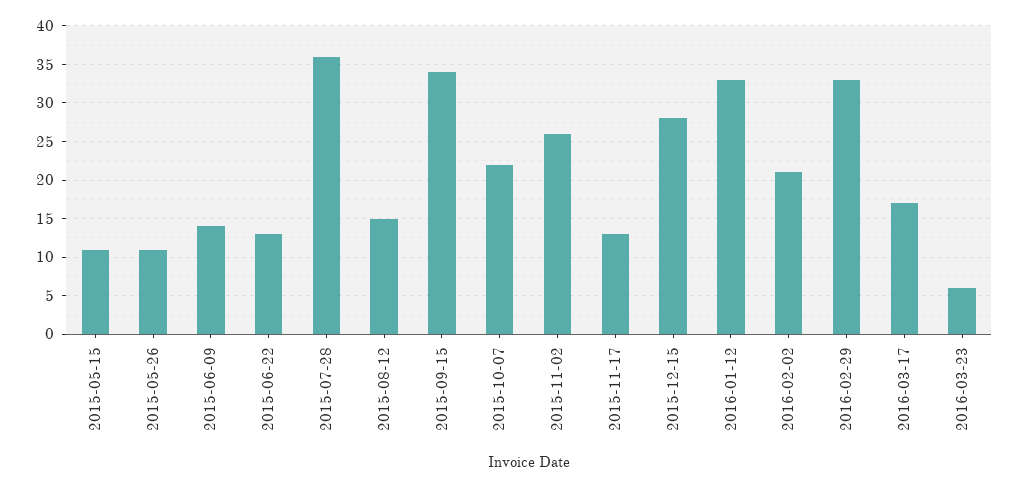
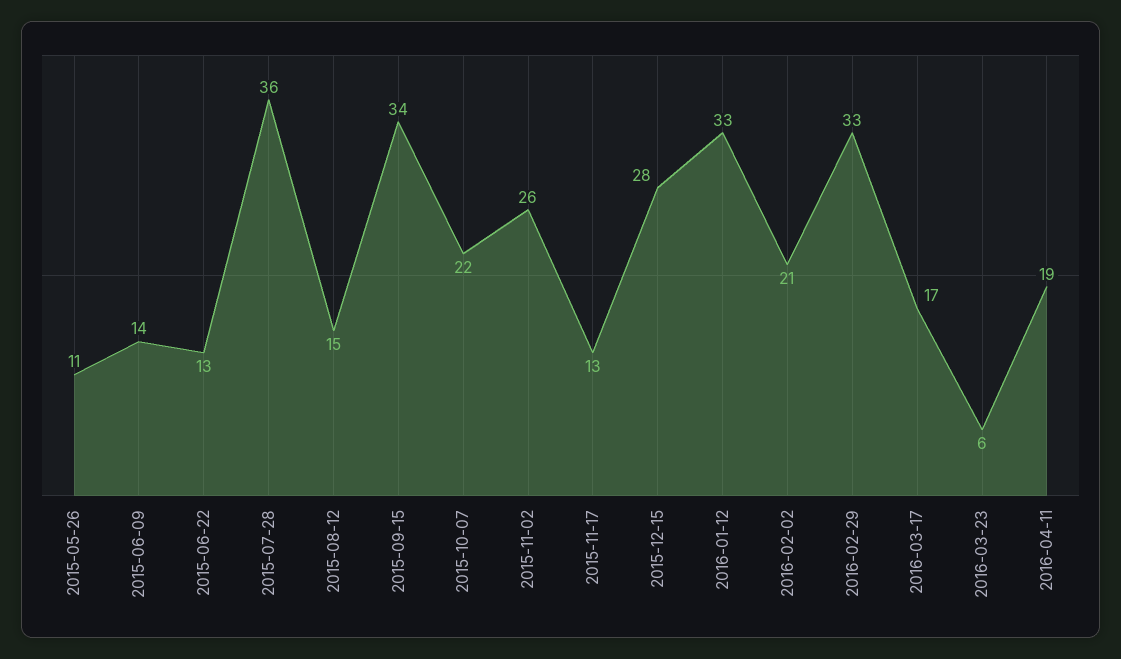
2015-05-15: 11 -> none
2016-04-11: none -> 19

